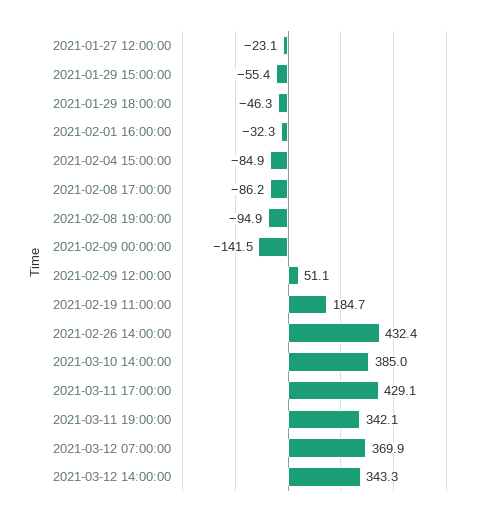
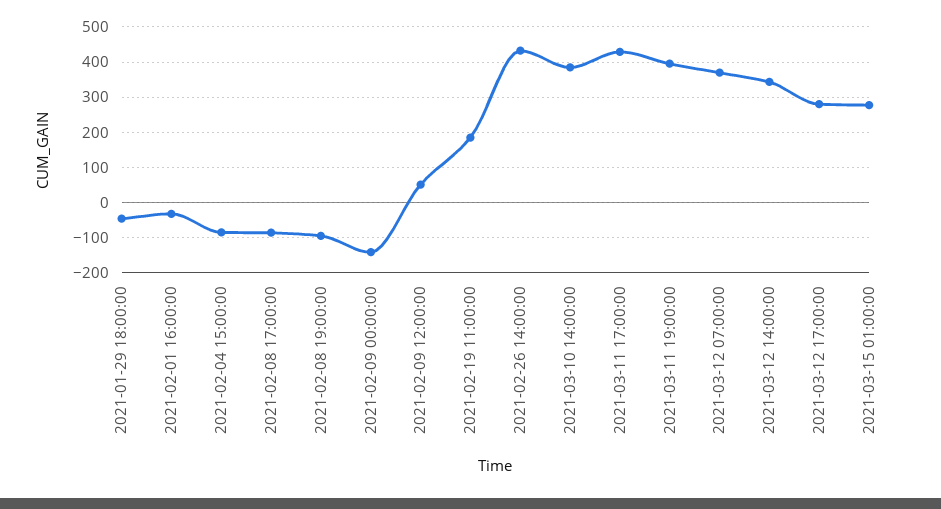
2021-01-27 12:00:00: -23.1 -> none
2021-01-29 15:00:00: -55.4 -> none
2021-03-11 19:00:00: 342.1 -> 400
2021-03-12 17:00:00: none -> 280
2021-03-15 01:00:00: none -> 280

